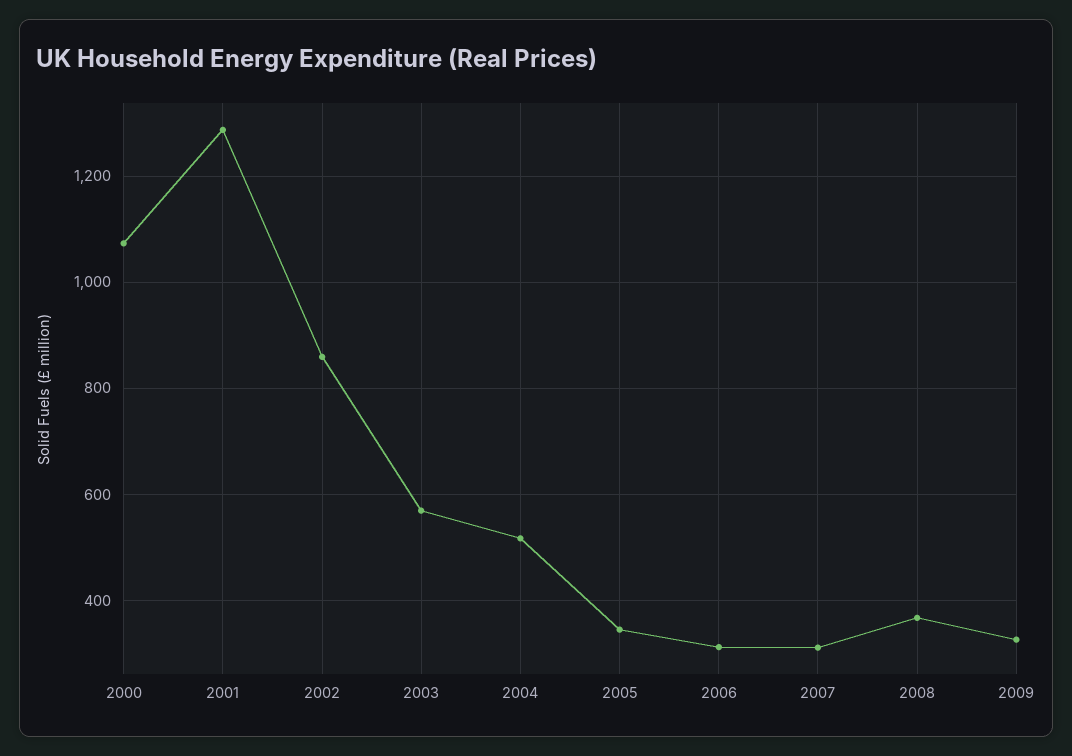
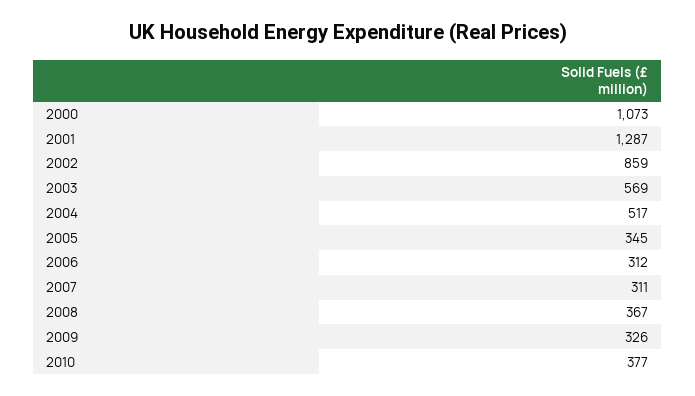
2010: none -> 377

